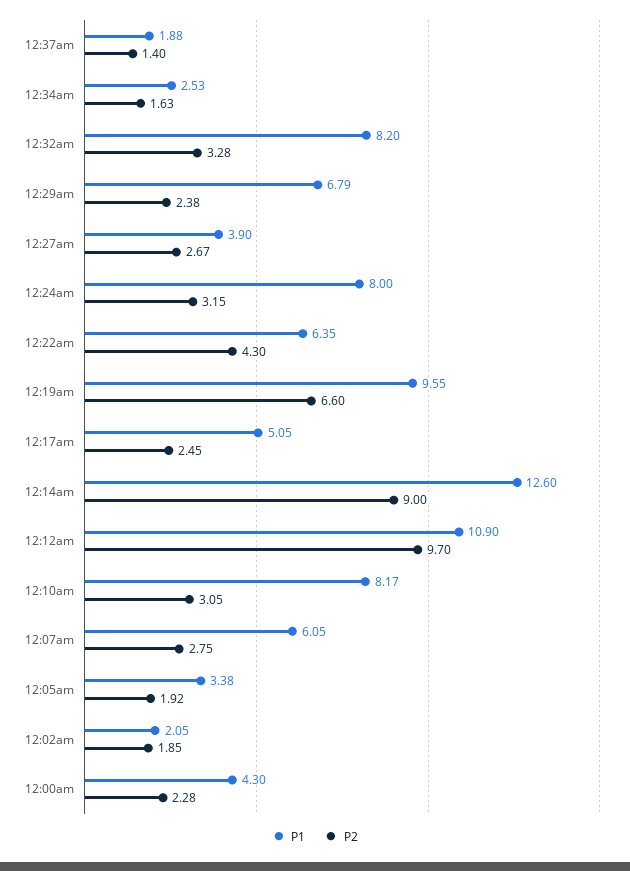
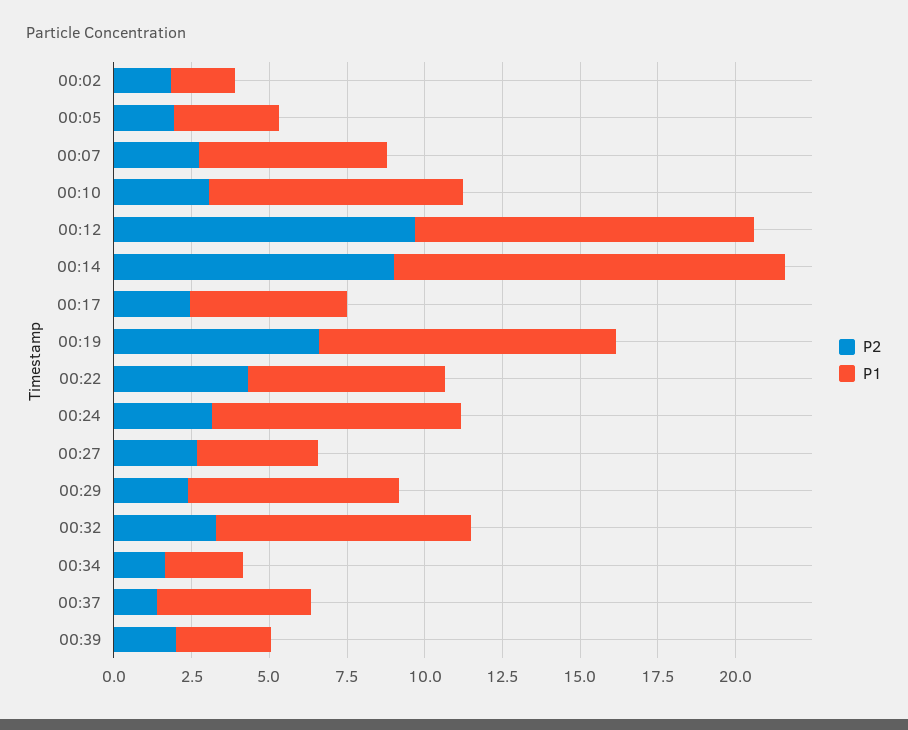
P1, 12:37am: 1.88 -> 5
P1, 12:00am: 4.3 -> none
P2, 12:00am: 2.28 -> none
P2, 00:39: none -> 2
P1, 00:39: none -> 3

